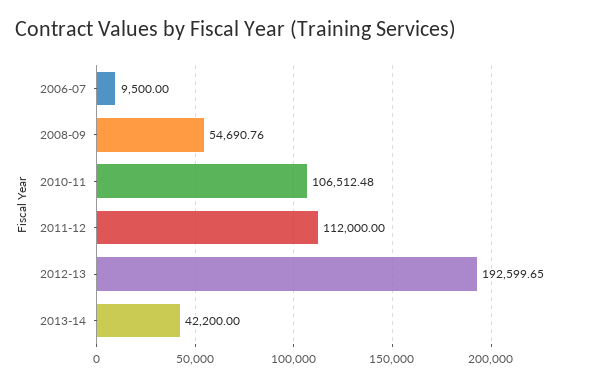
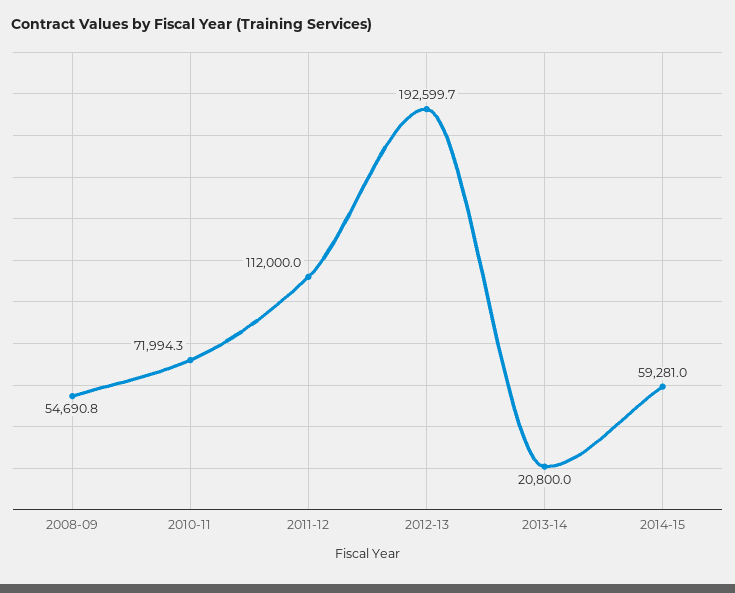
2006-07: 9500 -> none
2010-11: 106512.48 -> 71994.3
2013-14: 42200 -> 20800
2014-15: none -> 59281

